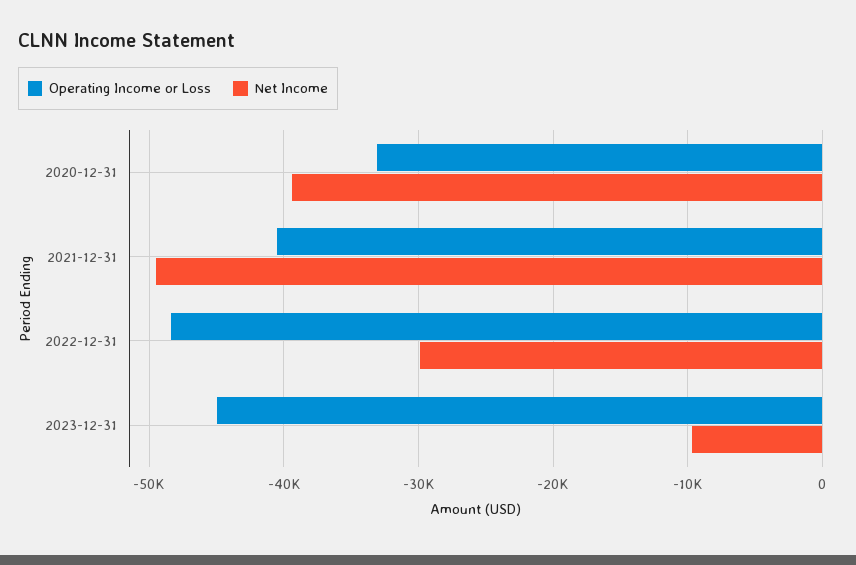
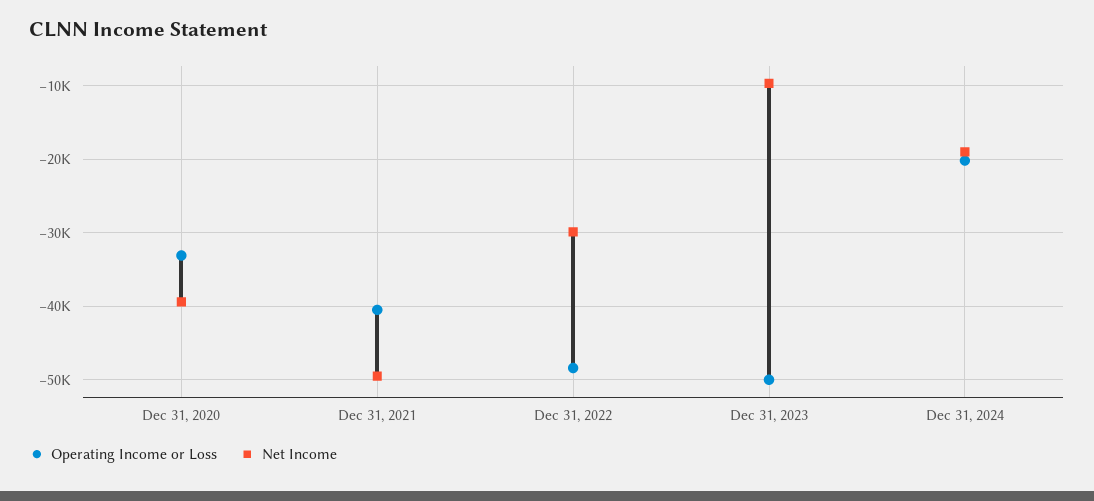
Operating Income or Loss, 2023-12-31: -45000 -> -50000
Operating Income or Loss, Dec 31, 2024: none -> -20000
Net Income, Dec 31, 2024: none -> -19000

